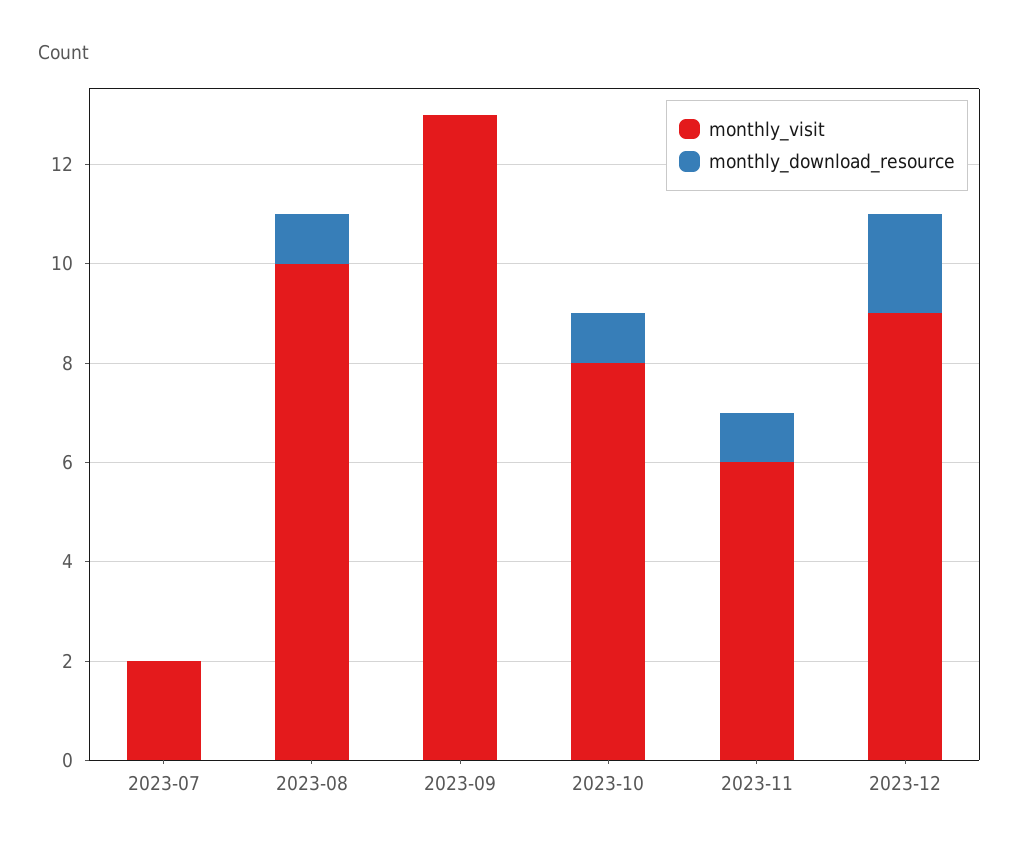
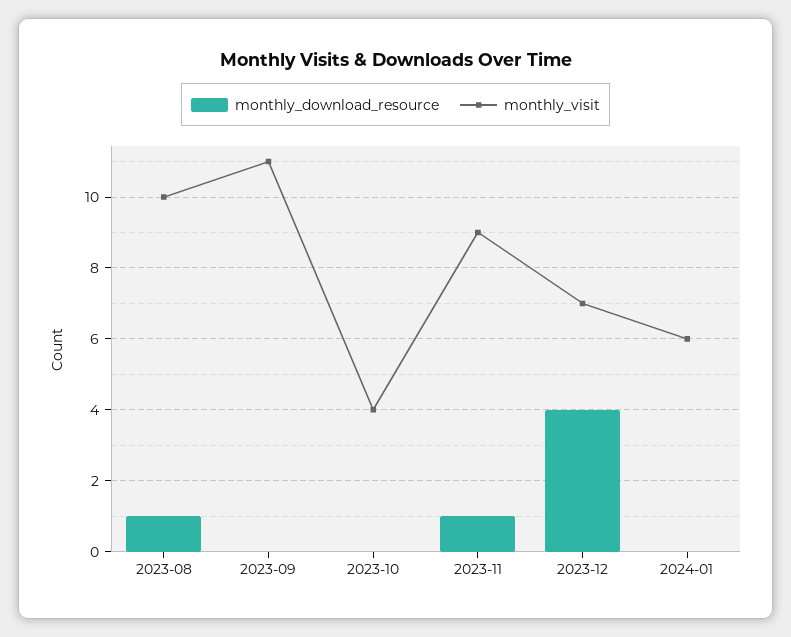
monthly_visit, 2023-07: 2 -> none
monthly_download_resource, 2023-07: 0 -> none
monthly_visit, 2023-09: 13 -> 11
monthly_visit, 2023-10: 8 -> 4
monthly_download_resource, 2023-10: 1 -> 0
monthly_visit, 2023-11: 6 -> 9
monthly_visit, 2023-12: 9 -> 7
monthly_download_resource, 2023-12: 2 -> 4
monthly_download_resource, 2024-01: none -> 0
monthly_visit, 2024-01: none -> 6

